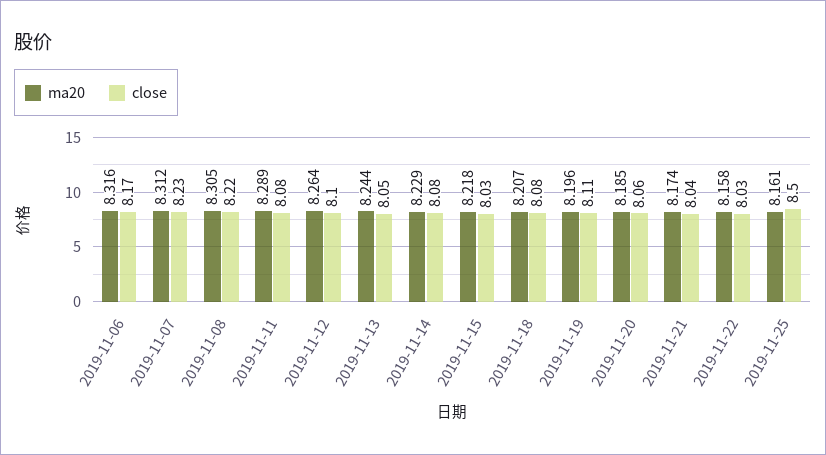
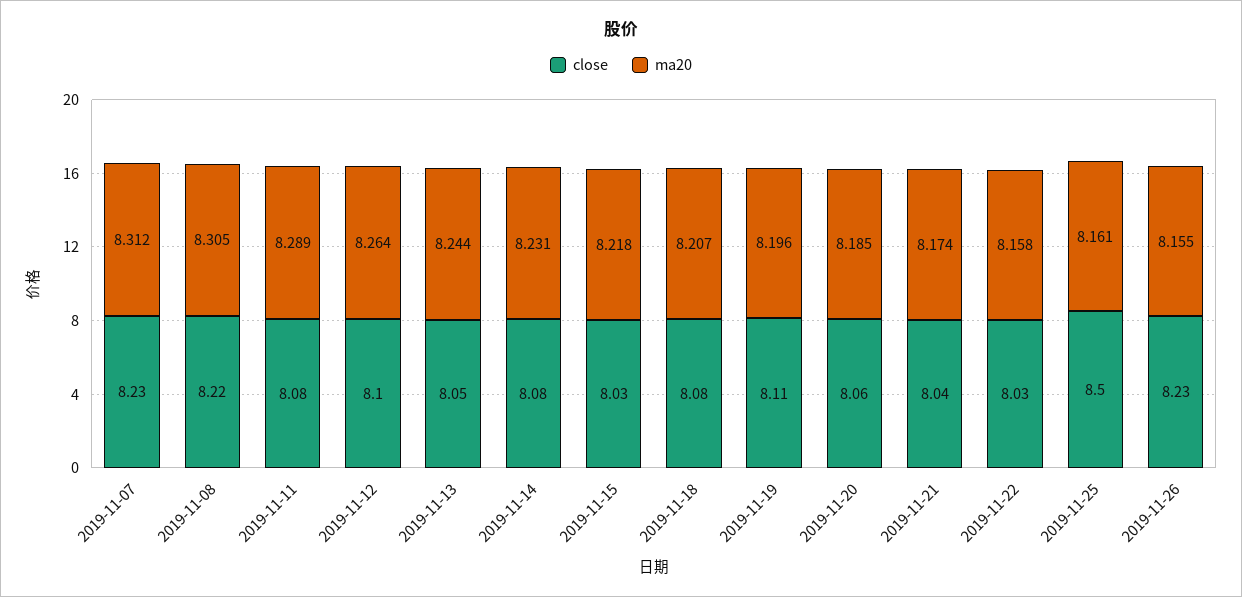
ma20, 2019-11-06: 8.316 -> none
close, 2019-11-06: 8.17 -> none
ma20, 2019-11-14: 8.229 -> 8.231
close, 2019-11-26: none -> 8.23
ma20, 2019-11-26: none -> 8.155

